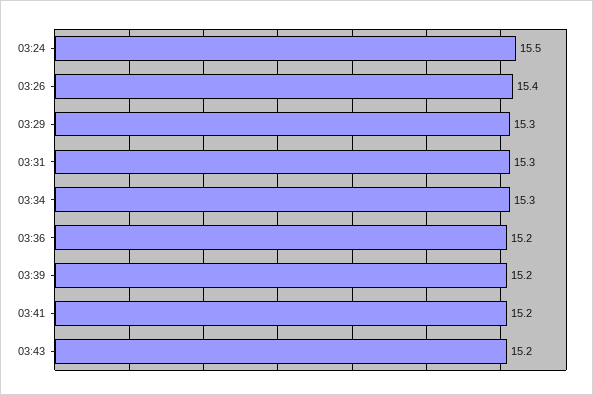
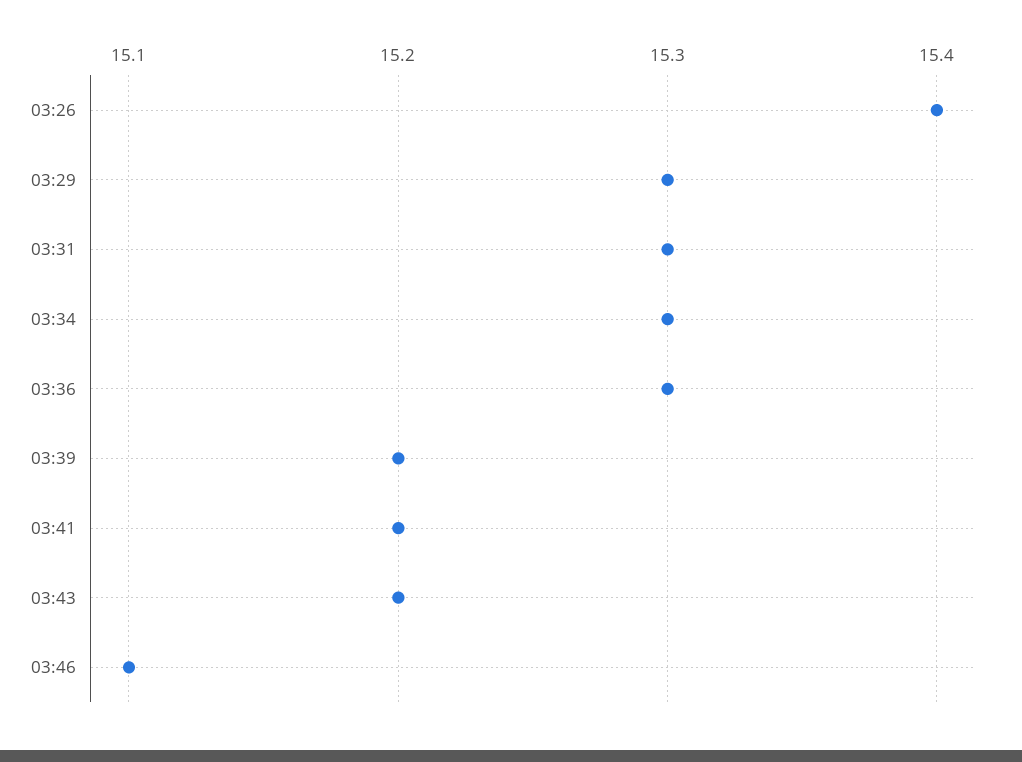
03:24: 15.5 -> none
03:36: 15.2 -> 15.3
03:46: none -> 15.1

